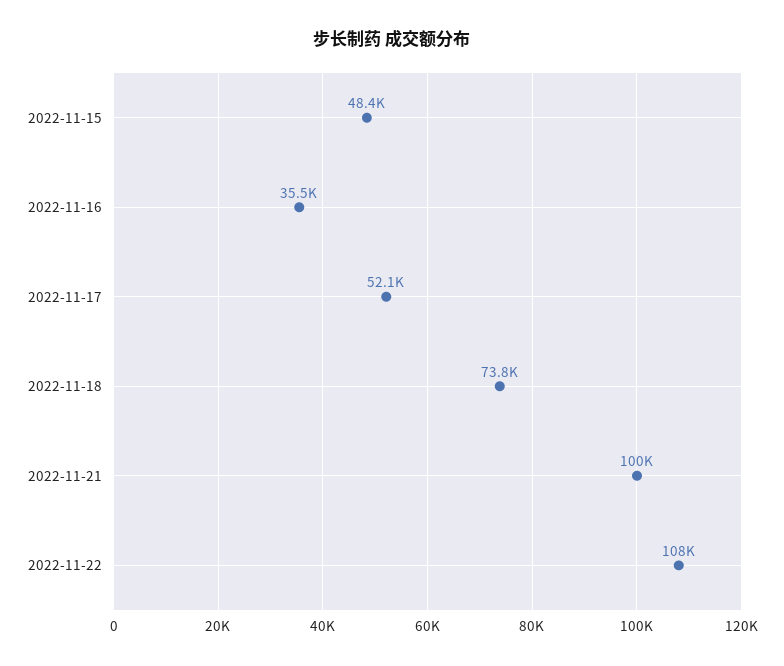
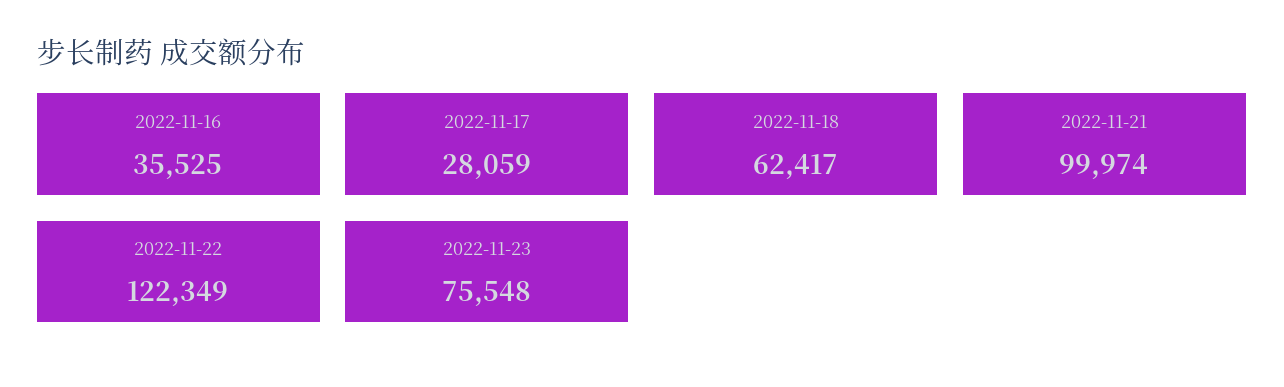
2022-11-15: 48400 -> none
2022-11-17: 52100 -> 28059
2022-11-18: 73800 -> 62417
2022-11-22: 108000 -> 122349
2022-11-23: none -> 75548

